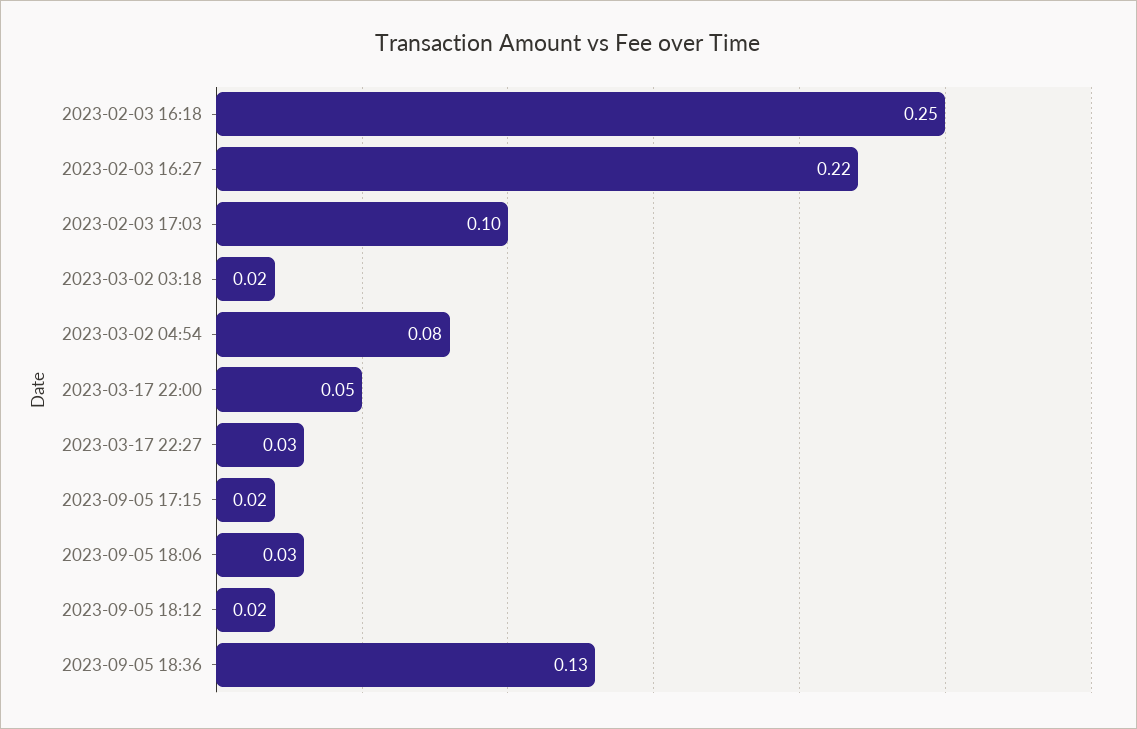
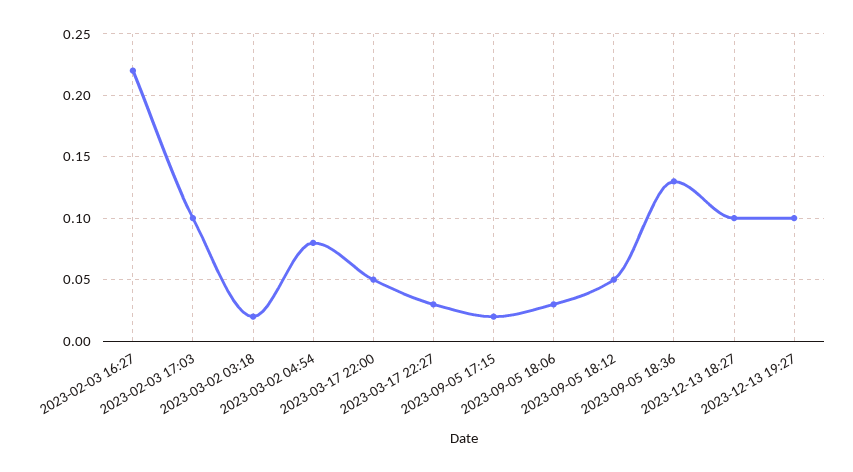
2023-02-03 16:18: 0.25 -> none
2023-09-05 18:12: 0.02 -> 0.05
2023-12-13 18:27: none -> 0.1
2023-12-13 19:27: none -> 0.1

